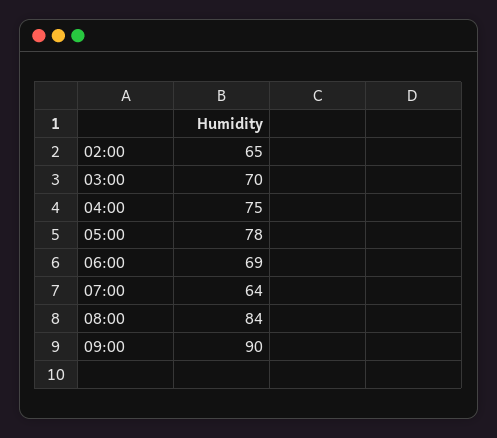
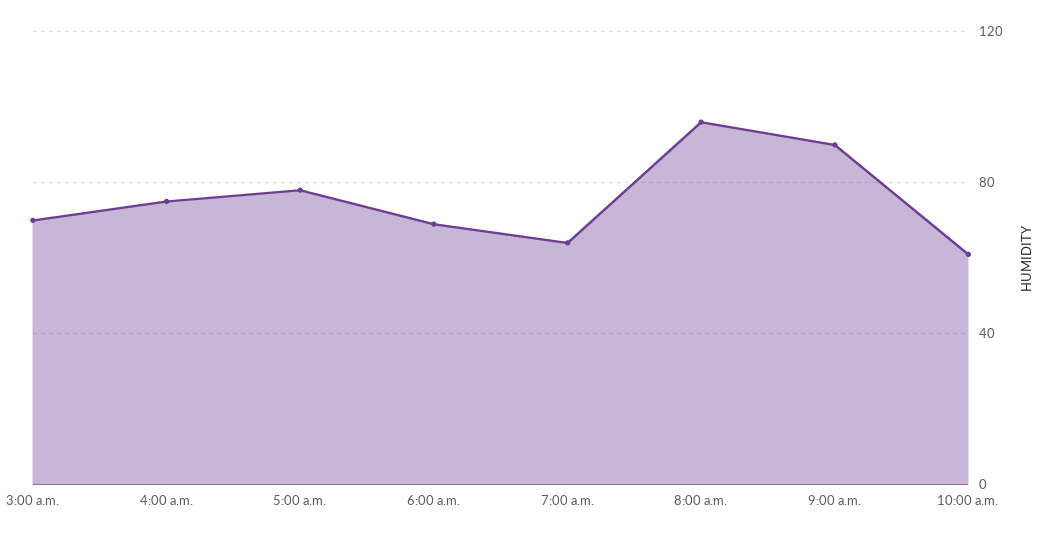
02:00: 65 -> none
08:00: 84 -> 95
10:00 a.m.: none -> 60

